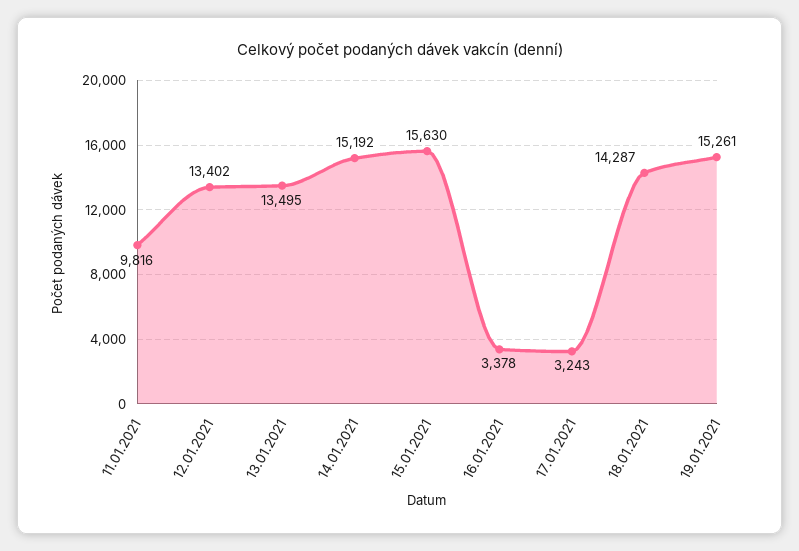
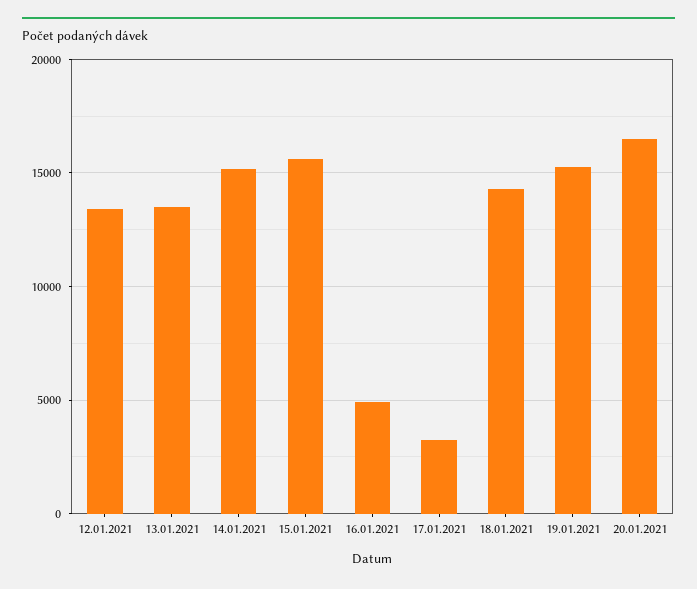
11.01.2021: 9816 -> none
16.01.2021: 3378 -> 5000
20.01.2021: none -> 16500

